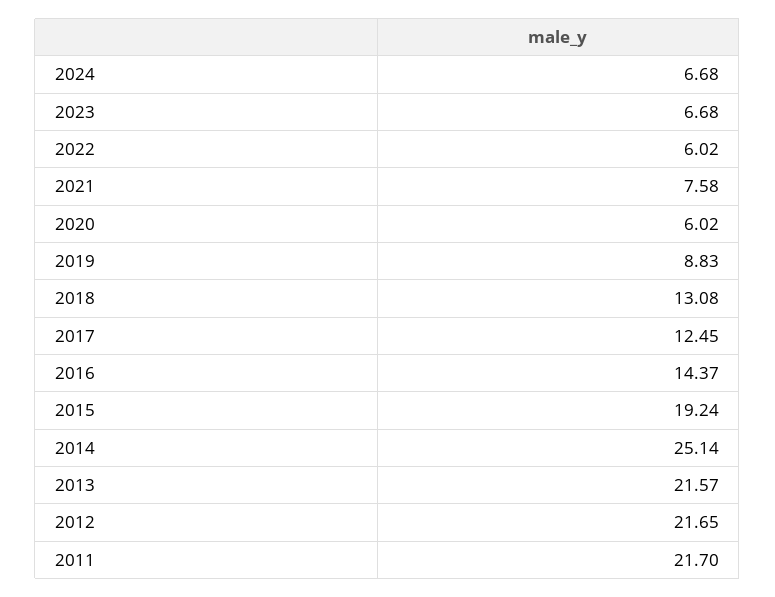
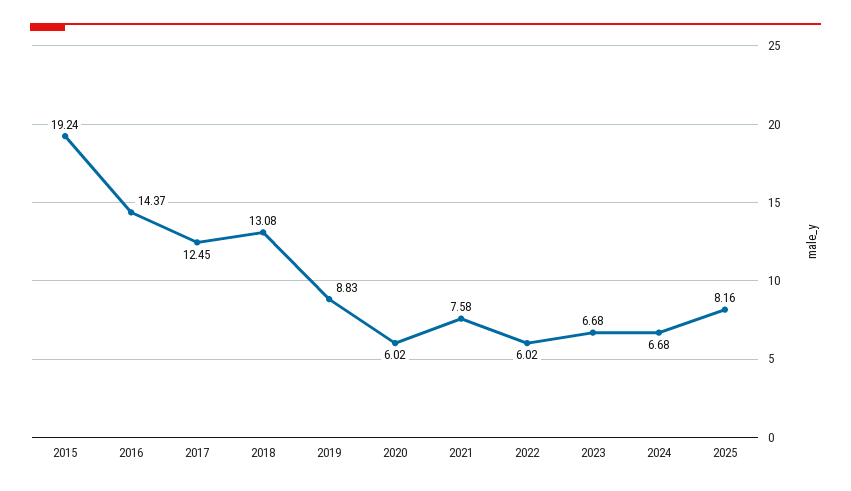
2014: 25.14 -> none
2013: 21.57 -> none
2012: 21.65 -> none
2011: 21.7 -> none
2025: none -> 8.16

